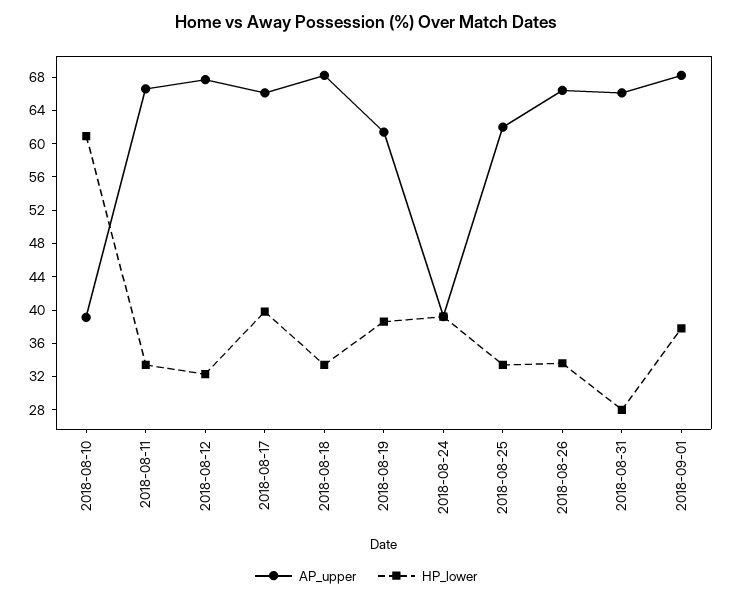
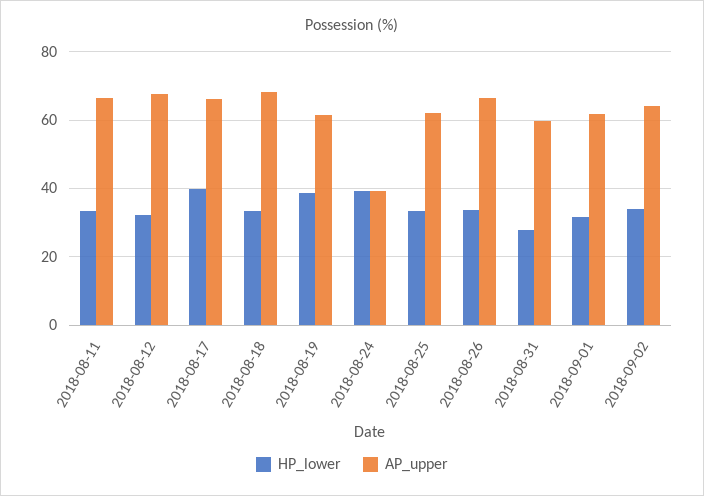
AP_upper, 2018-08-10: 39 -> none
HP_lower, 2018-08-10: 61 -> none
AP_upper, 2018-08-31: 66 -> 60
AP_upper, 2018-09-01: 68 -> 62
HP_lower, 2018-09-01: 38 -> 32
HP_lower, 2018-09-02: none -> 34
AP_upper, 2018-09-02: none -> 64

